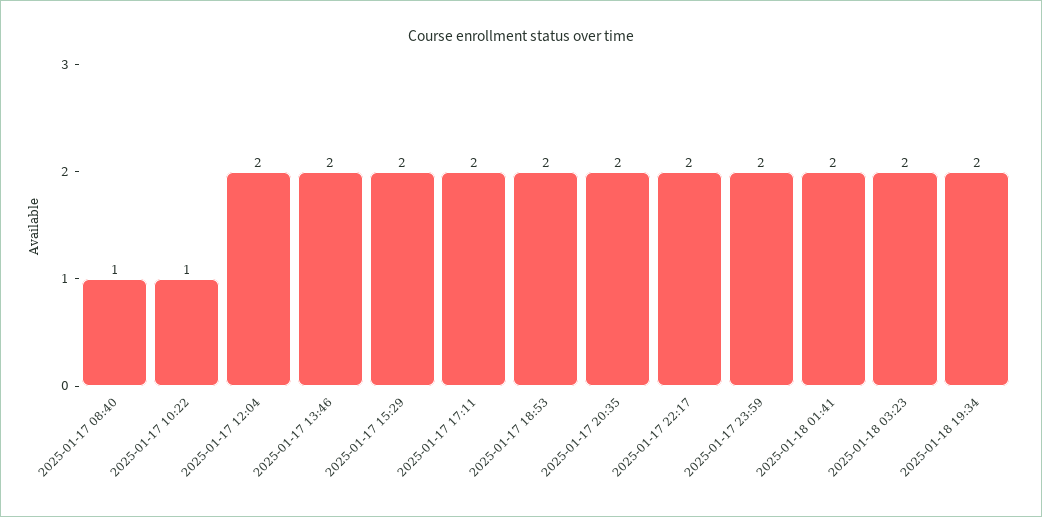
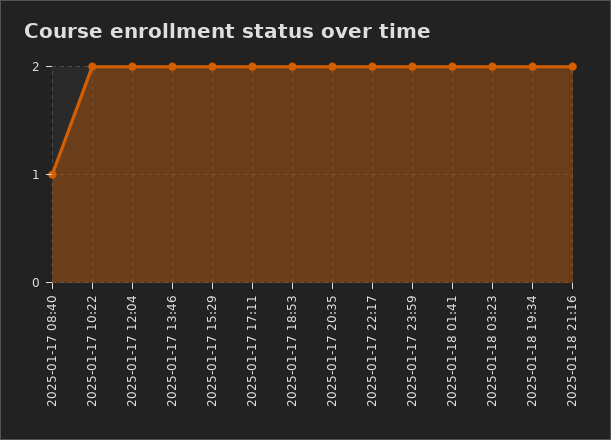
2025-01-17 10:22: 1 -> 2
2025-01-18 21:16: none -> 2

